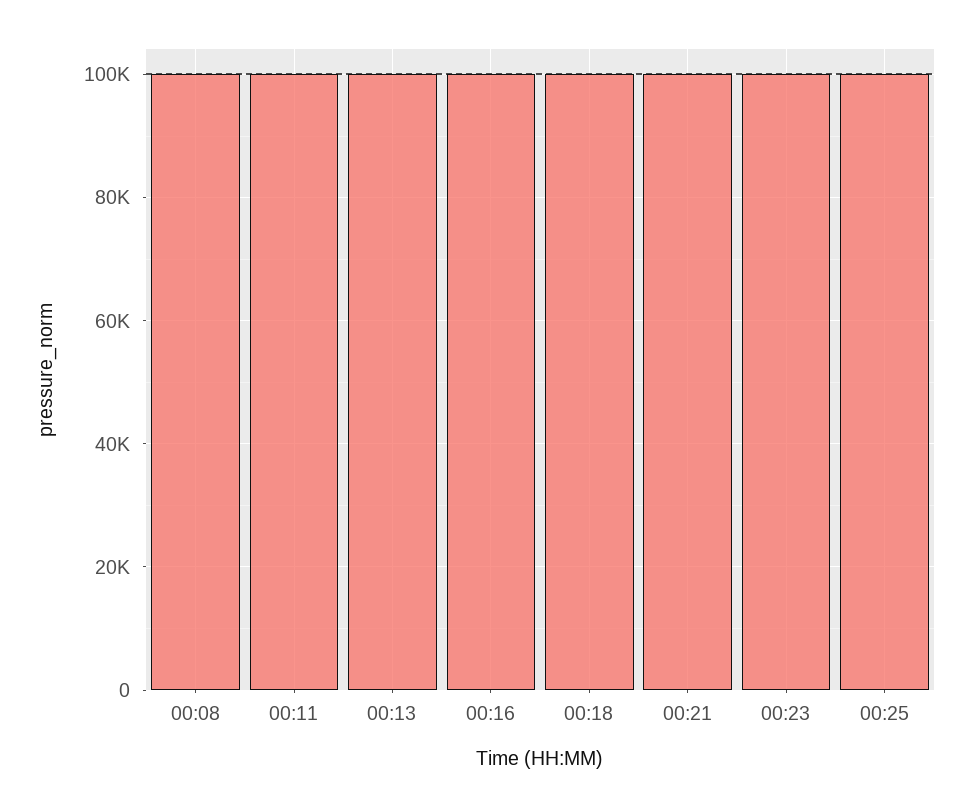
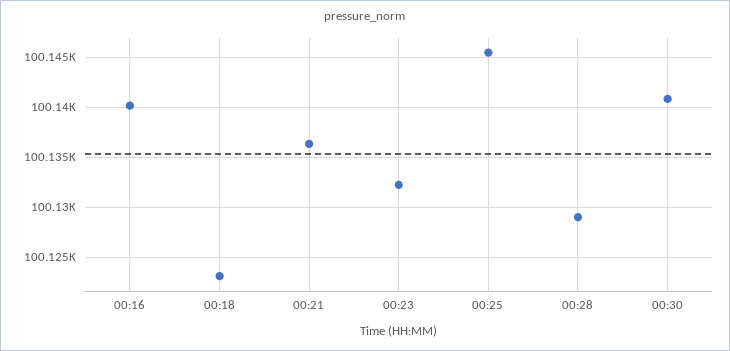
00:08: 100000 -> none
00:11: 100000 -> none
00:13: 100000 -> none
00:28: none -> 100129
00:30: none -> 100141

